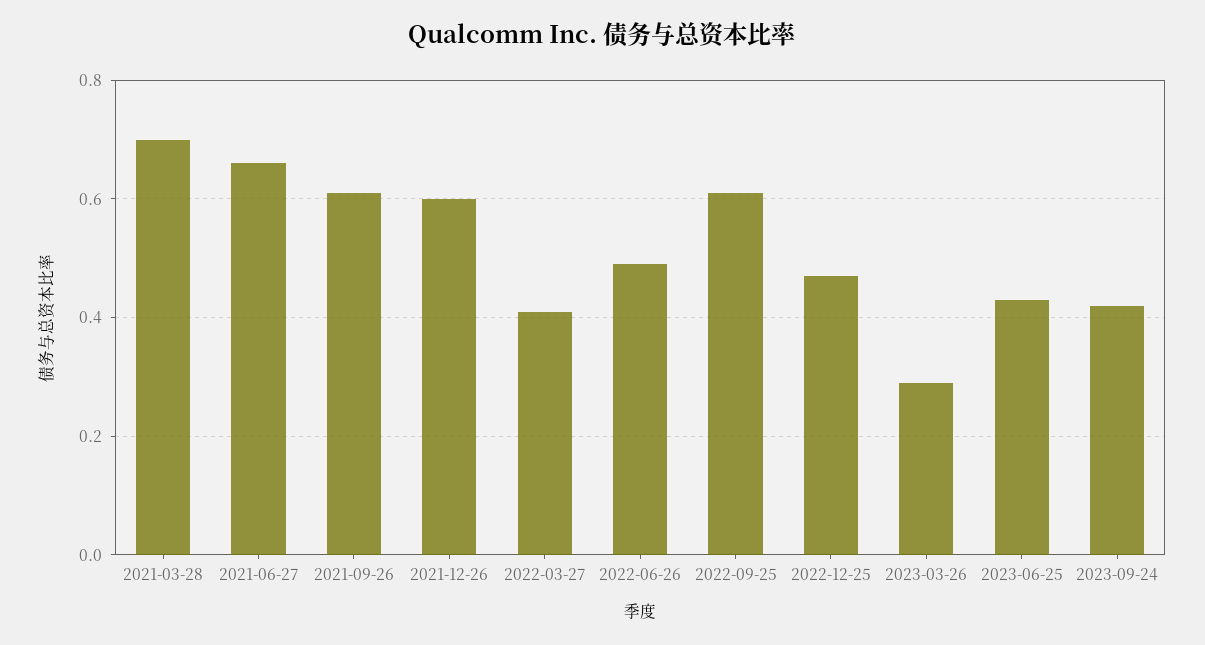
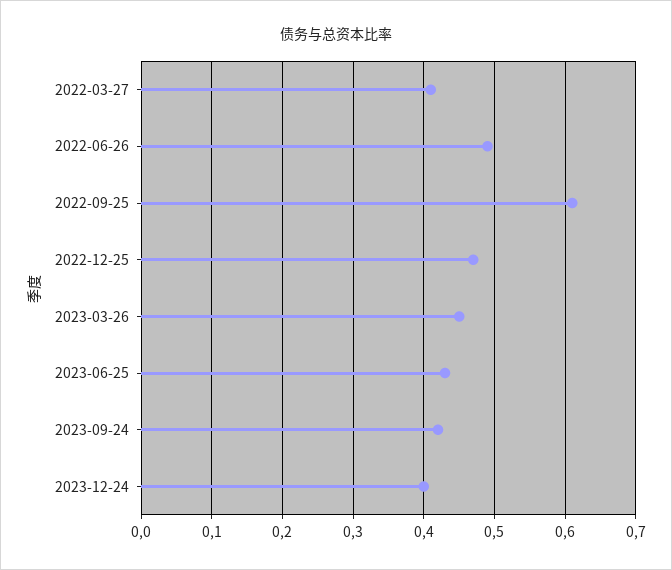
2021-03-28: 0.7 -> none
2021-06-27: 0.65 -> none
2021-09-26: 0.6 -> none
2021-12-26: 0.6 -> none
2023-03-26: 0.3 -> 0.45
2023-12-24: none -> 0.4

